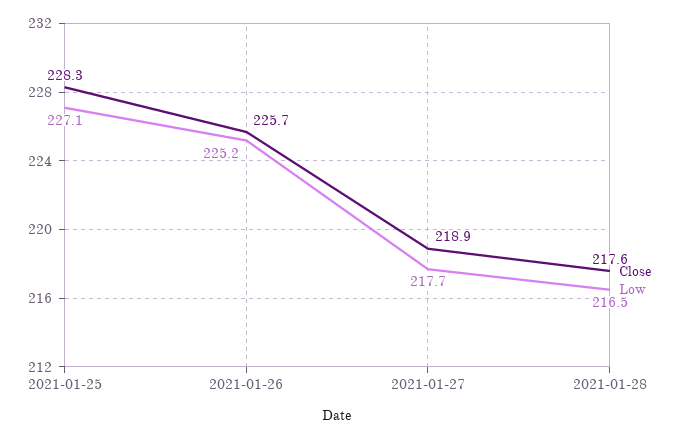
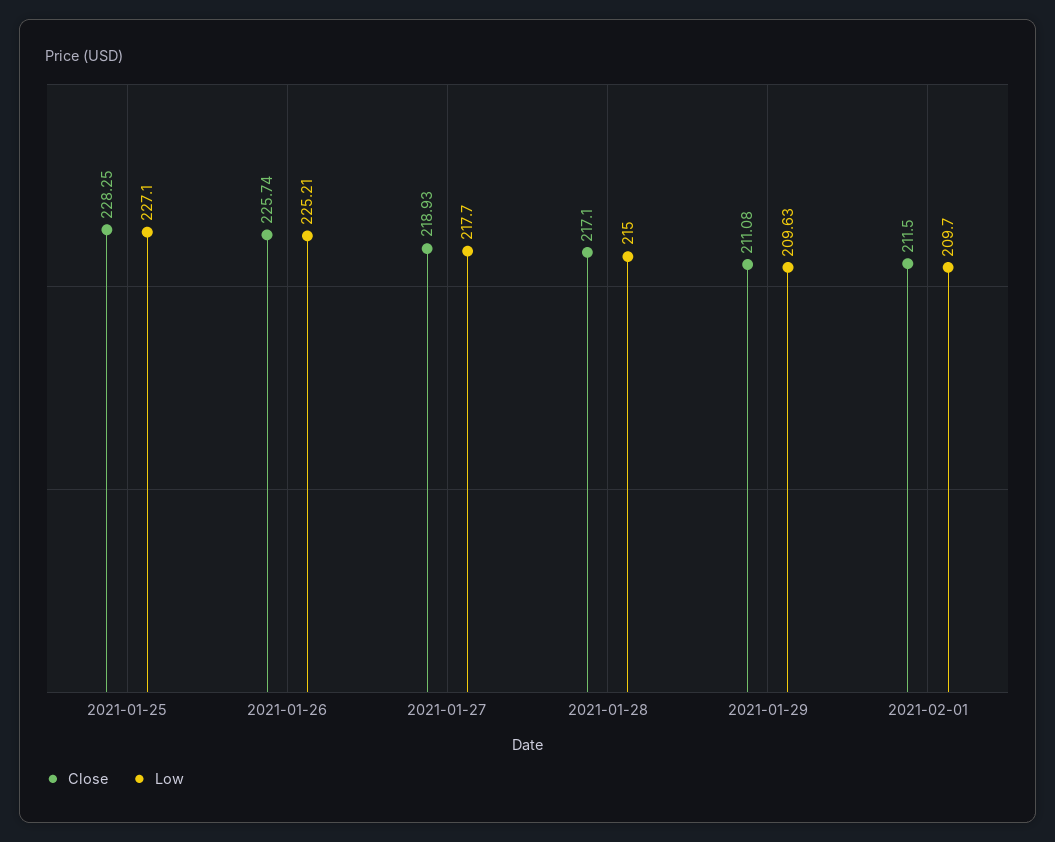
Close, 2021-01-28: 217.6 -> 217.1
Low, 2021-01-28: 216.5 -> 215
Close, 2021-01-29: none -> 211.08
Low, 2021-01-29: none -> 209.63
Close, 2021-02-01: none -> 211.5
Low, 2021-02-01: none -> 209.7

